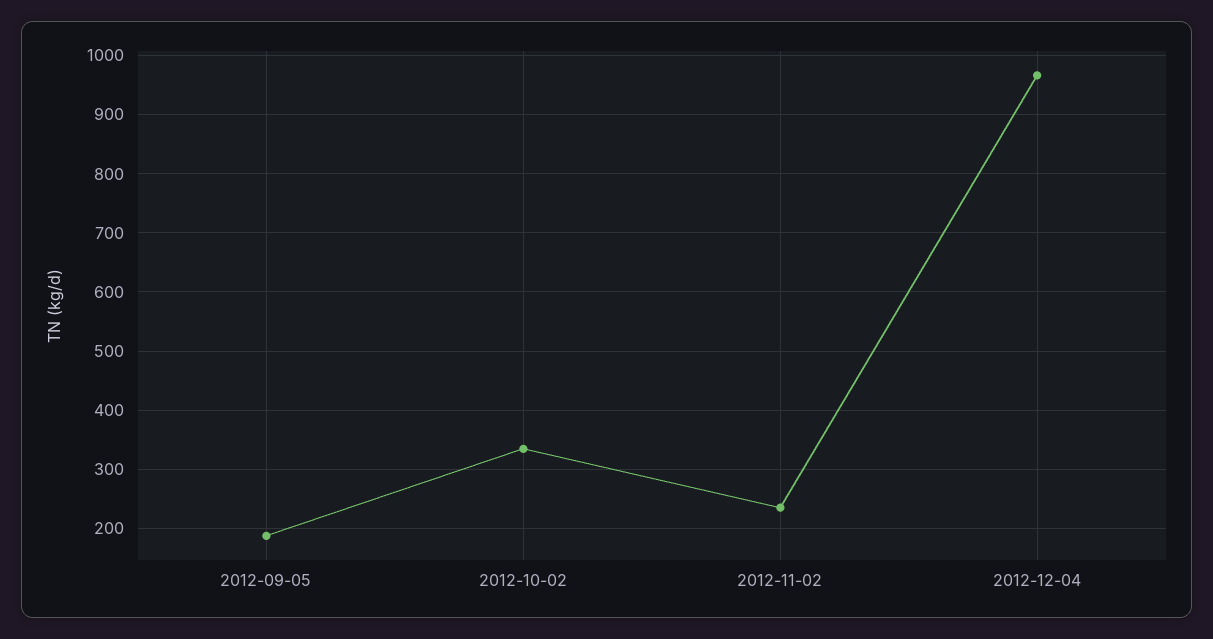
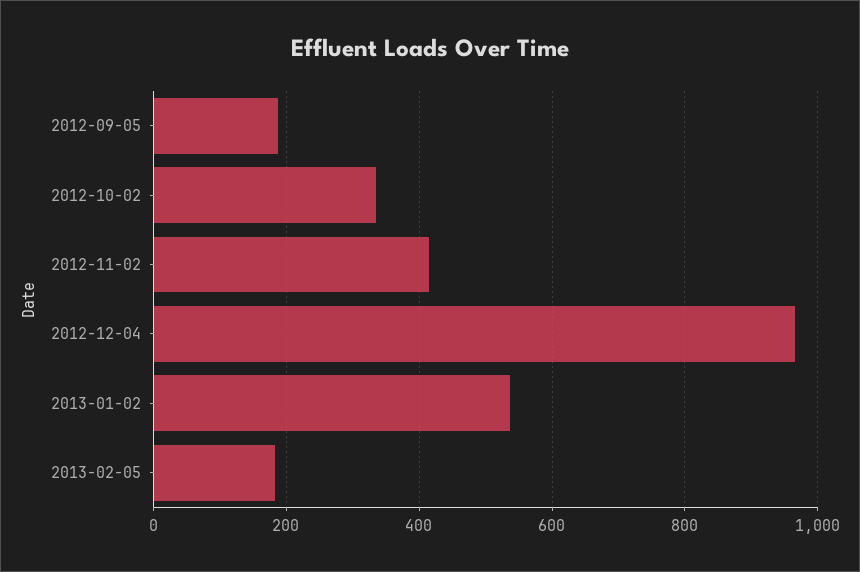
2012-11-02: 240 -> 420
2013-01-02: none -> 540
2013-02-05: none -> 180

